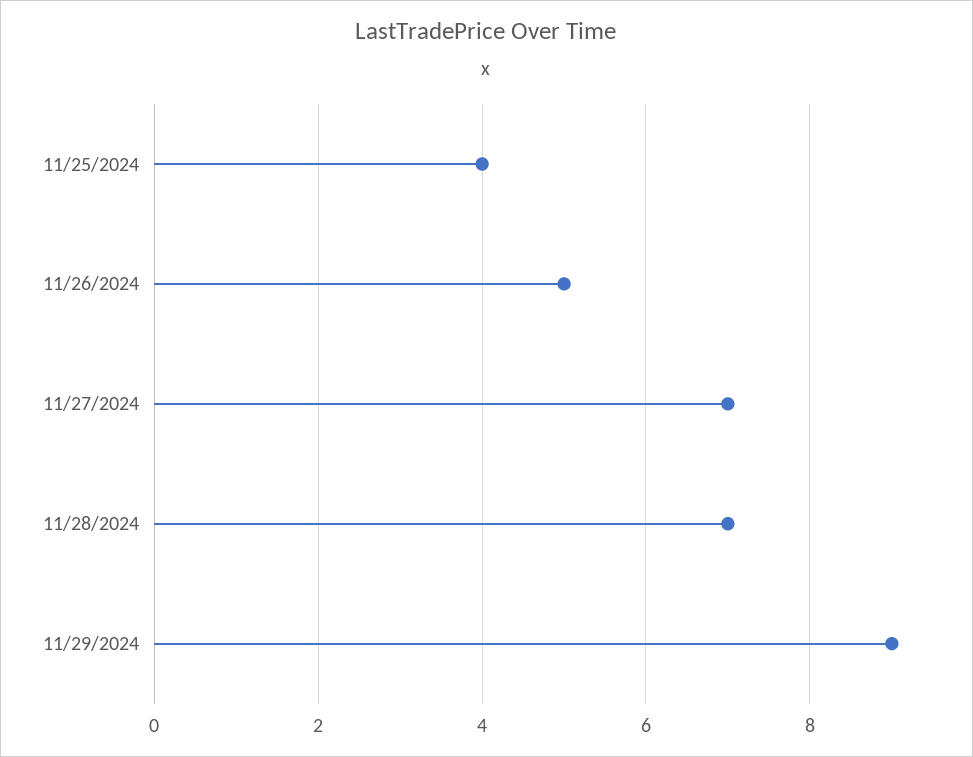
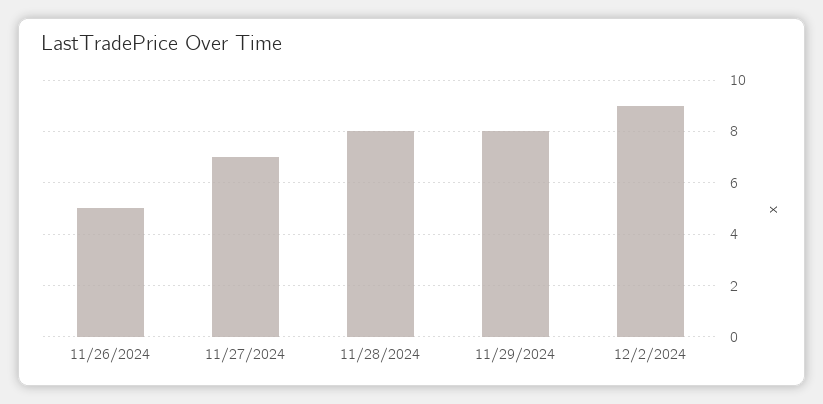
11/25/2024: 4 -> none
11/28/2024: 7 -> 8
11/29/2024: 9 -> 8
12/2/2024: none -> 9

